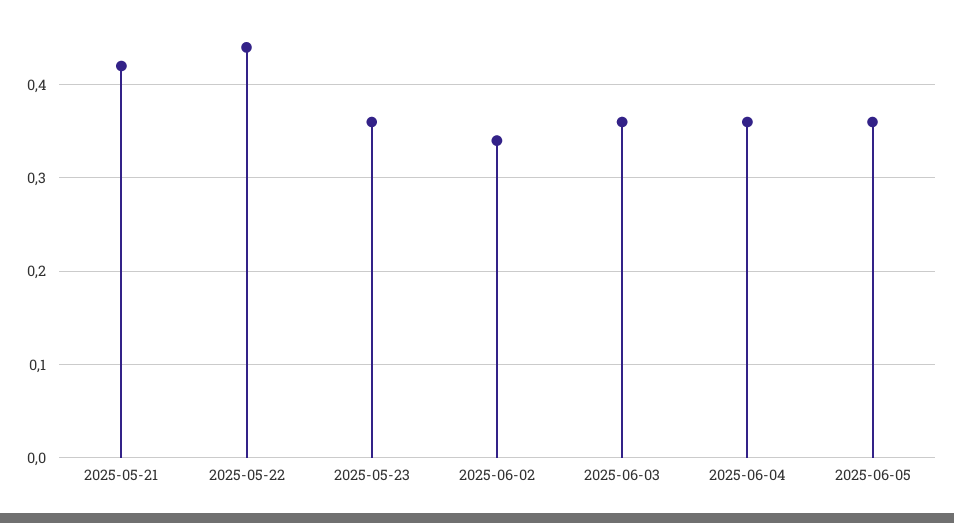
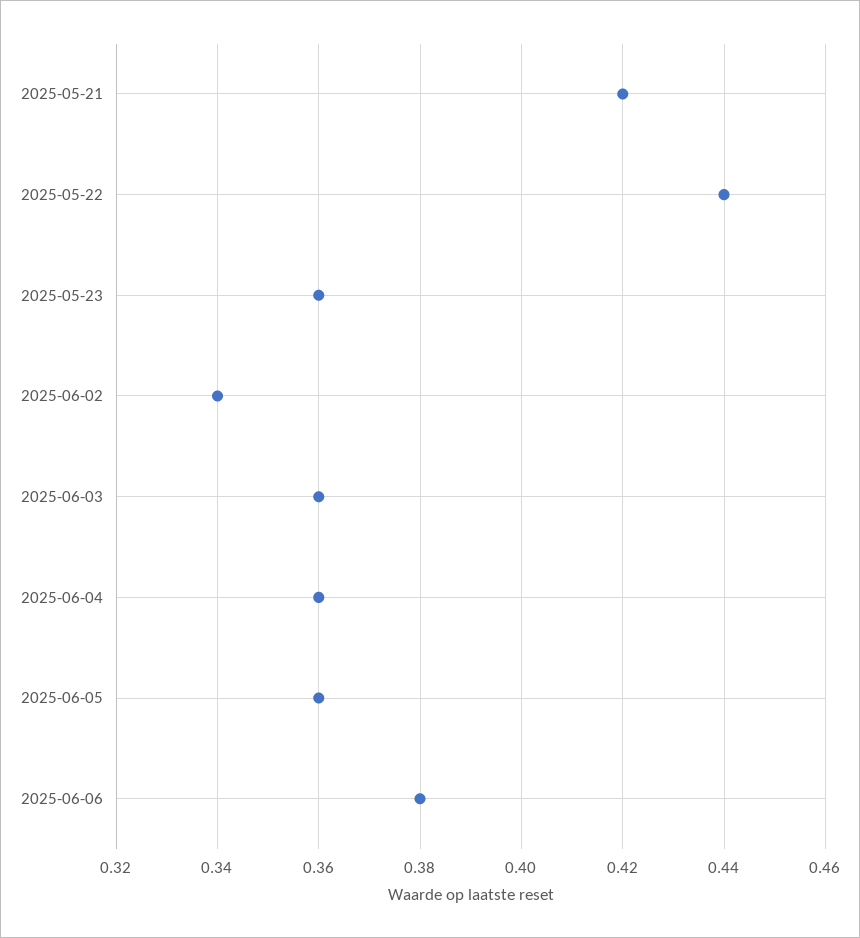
2025-06-06: none -> 0.38

